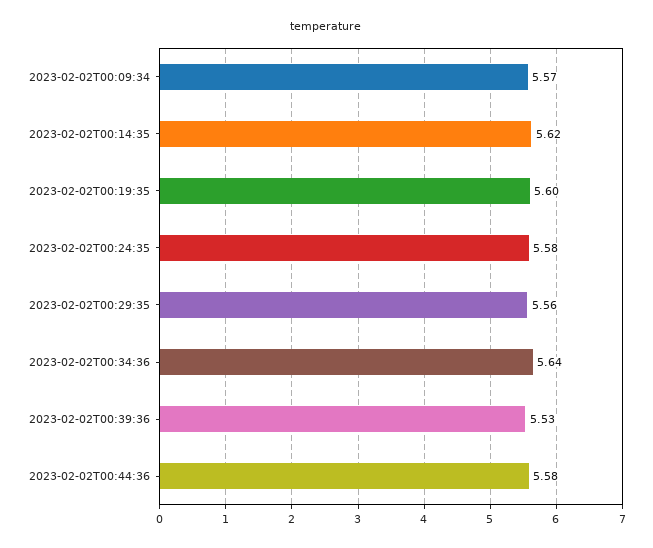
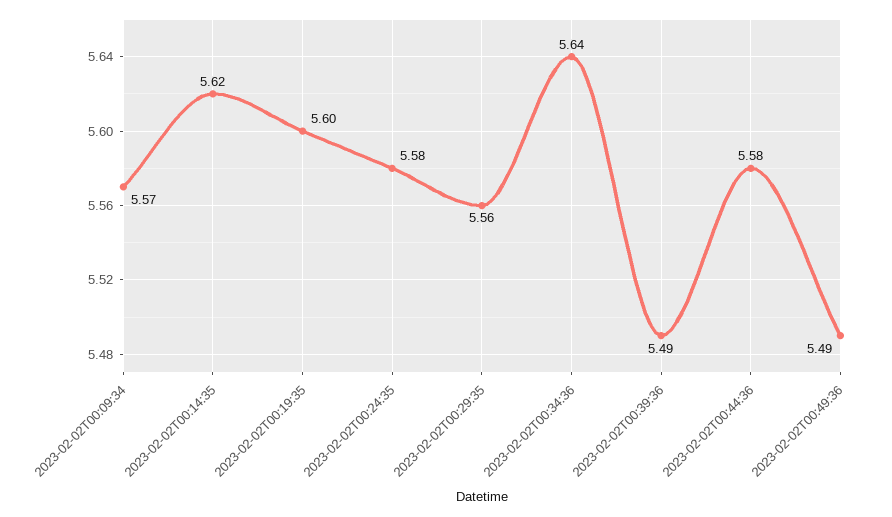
2023-02-02T00:39:36: 5.53 -> 5.49
2023-02-02T00:49:36: none -> 5.49

